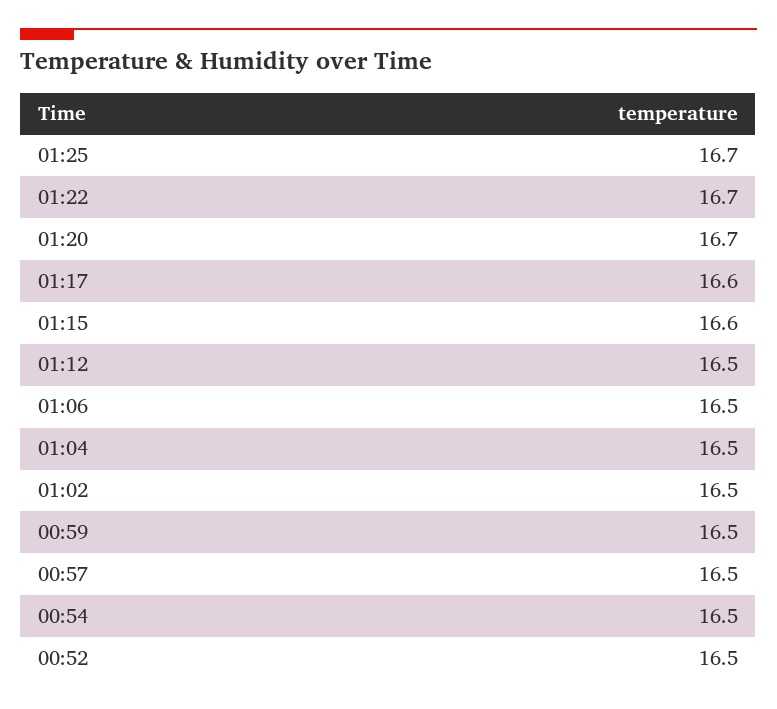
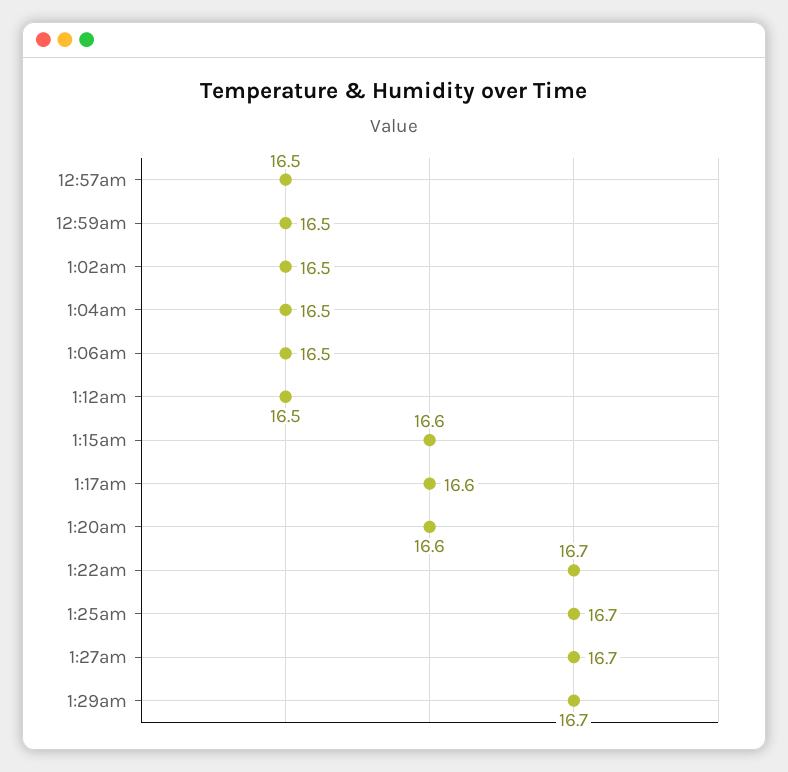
01:20: 16.7 -> 16.6
00:54: 16.5 -> none
00:52: 16.5 -> none
1:27am: none -> 16.7
1:29am: none -> 16.7

